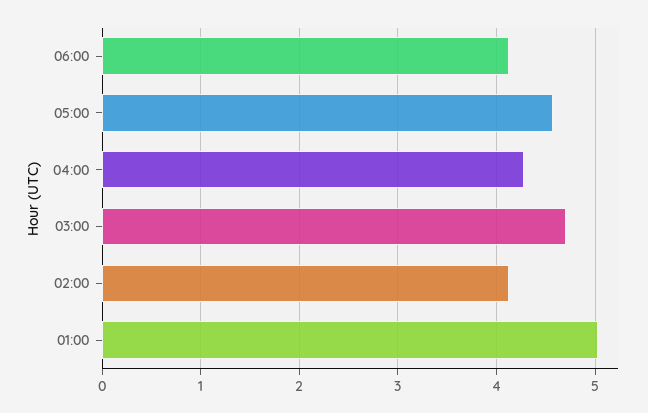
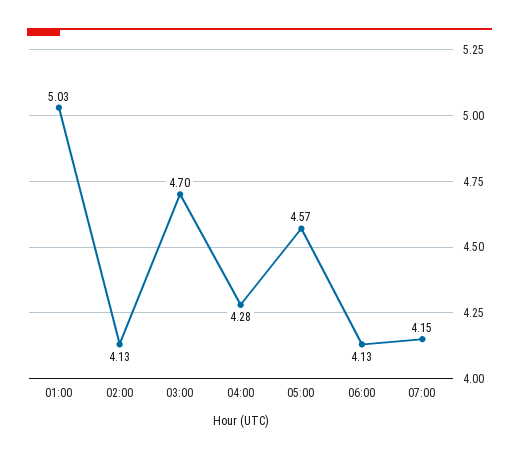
07:00: none -> 4.15

